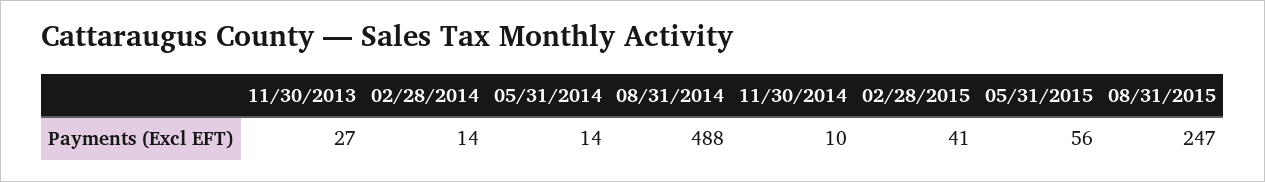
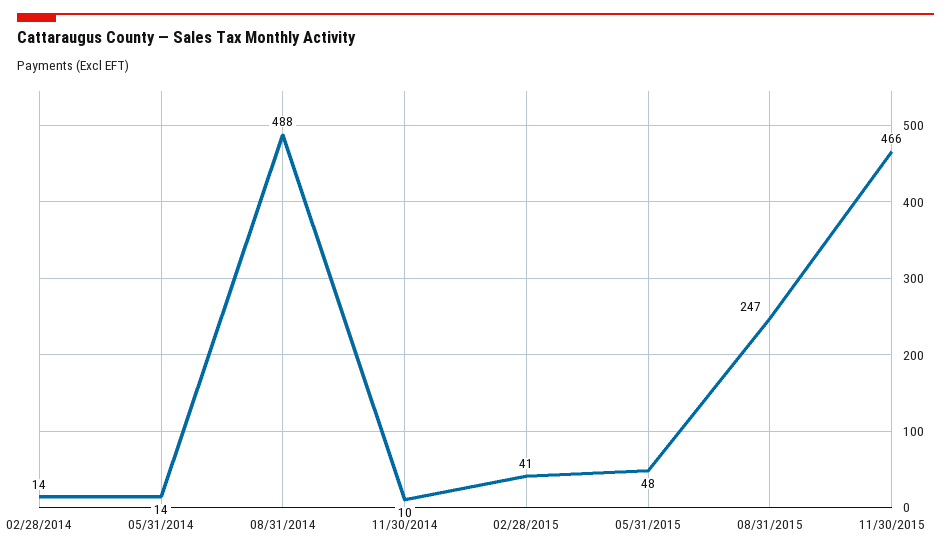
11/30/2013: 27 -> none
05/31/2015: 56 -> 48
11/30/2015: none -> 466

